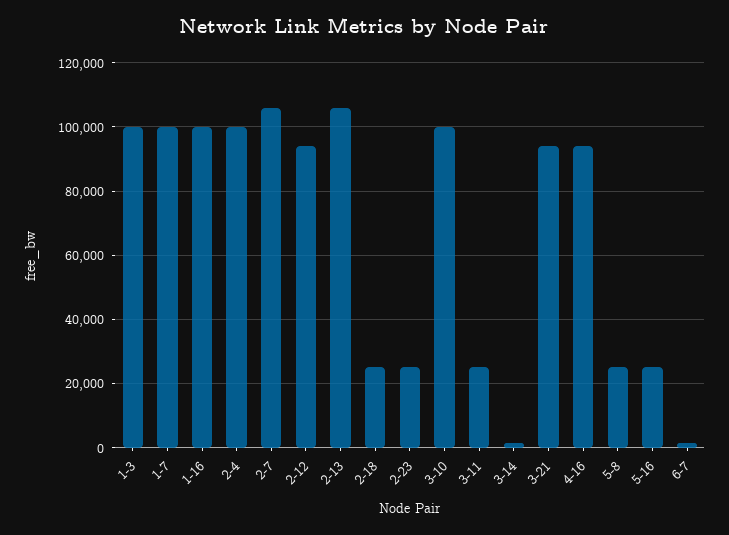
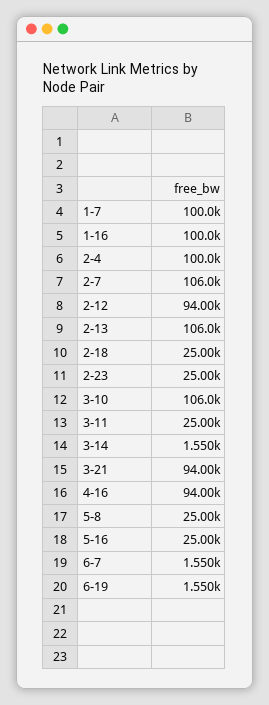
1-3: 100000 -> none
3-10: 100000 -> 106000
6-19: none -> 1550

